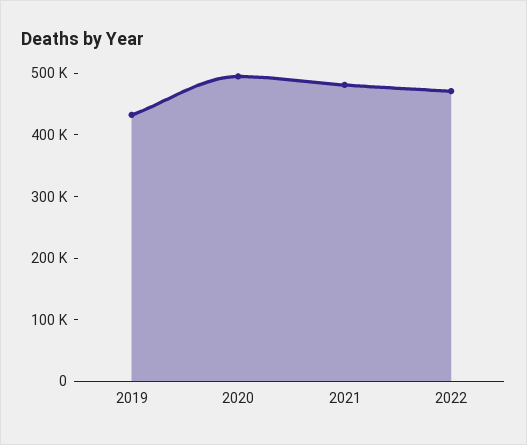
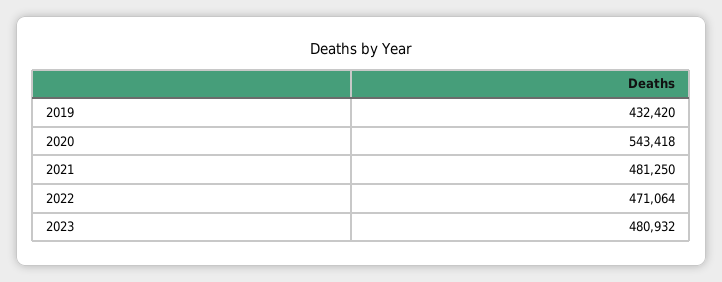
2020: 500000 -> 543418
2023: none -> 480932

